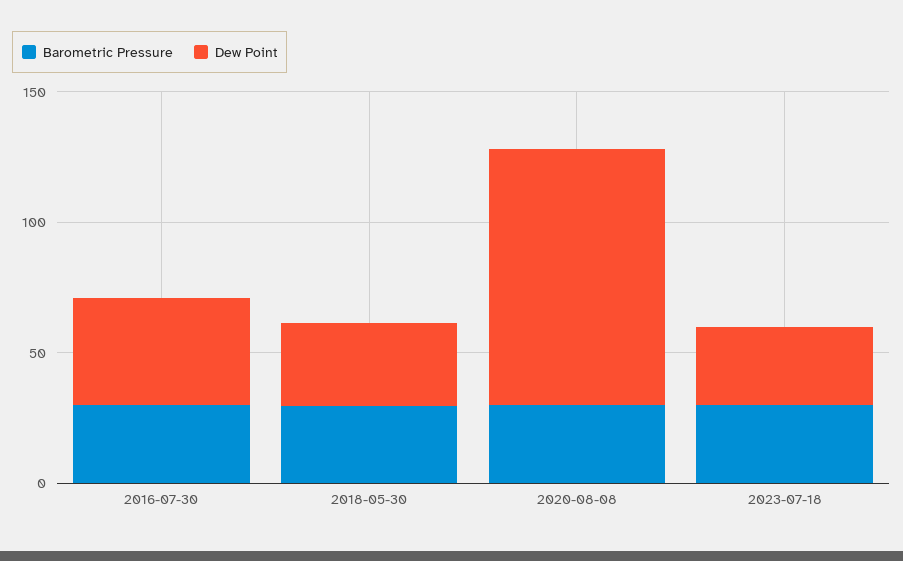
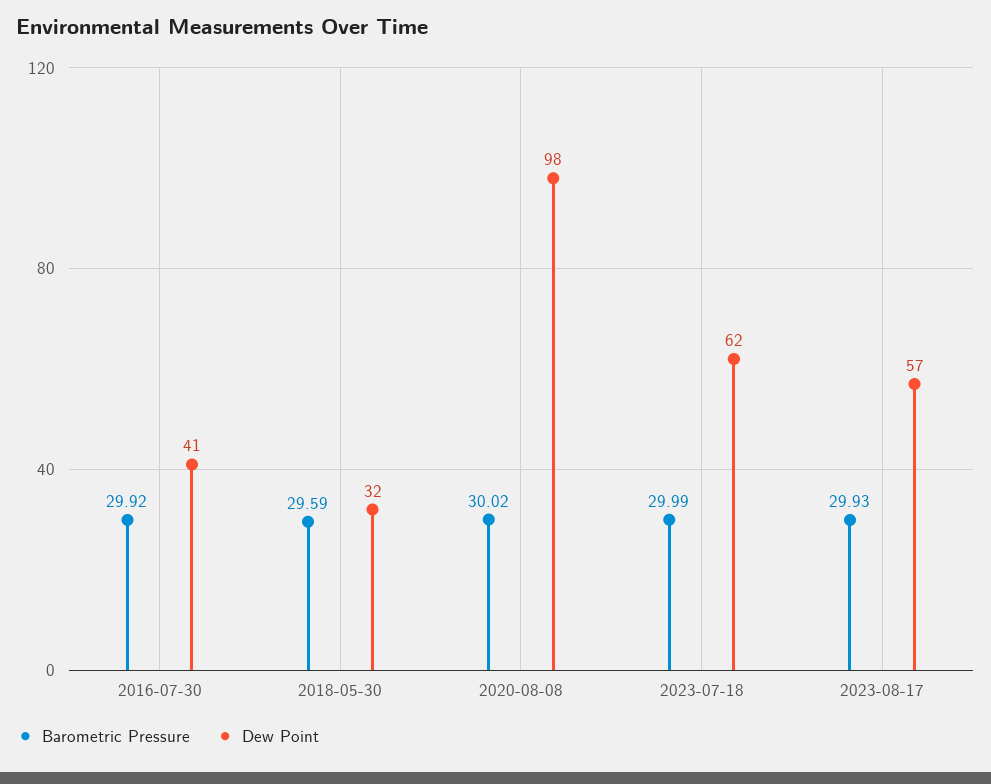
Dew Point, 2023-07-18: 30 -> 62
Barometric Pressure, 2023-08-17: none -> 29.93
Dew Point, 2023-08-17: none -> 57

